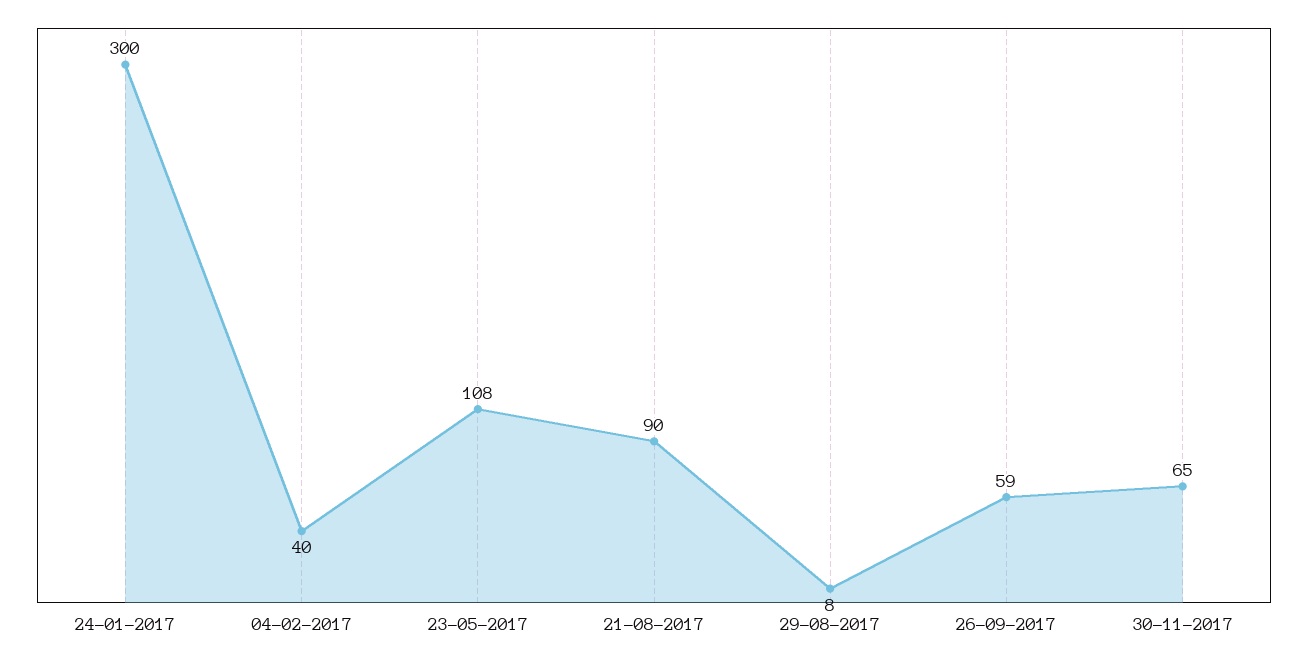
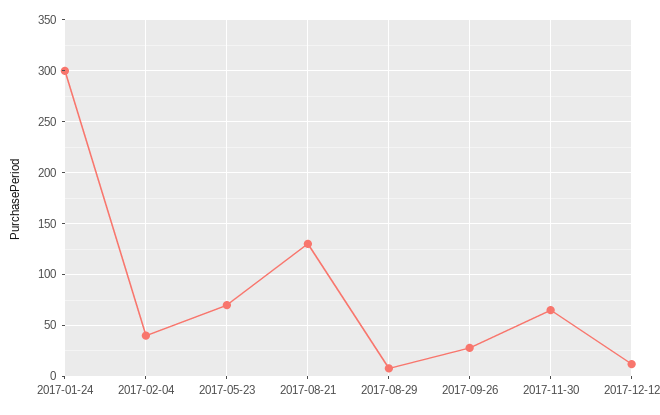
23-05-2017: 108 -> 70
21-08-2017: 90 -> 130
26-09-2017: 59 -> 30
2017-12-12: none -> 10

